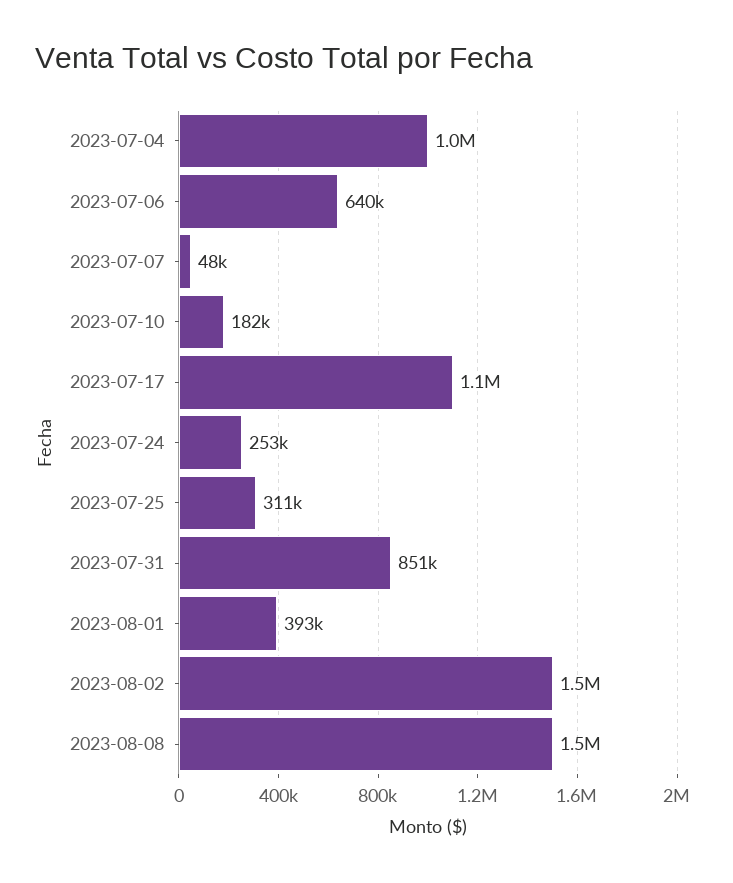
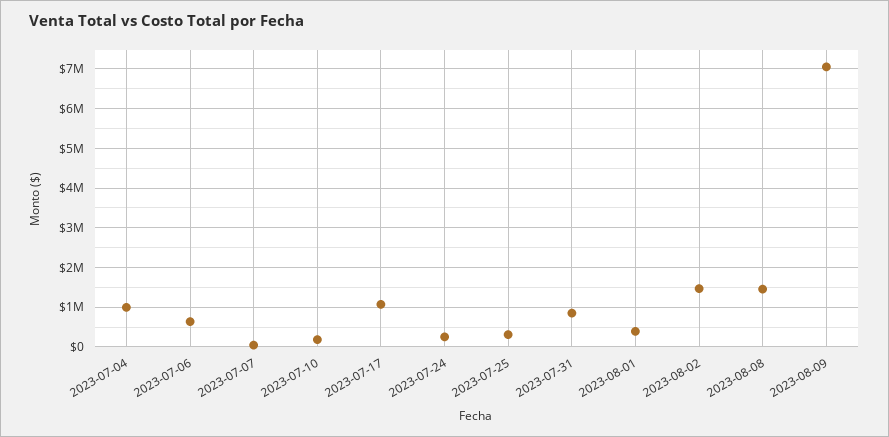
2023-08-09: none -> 7000000

